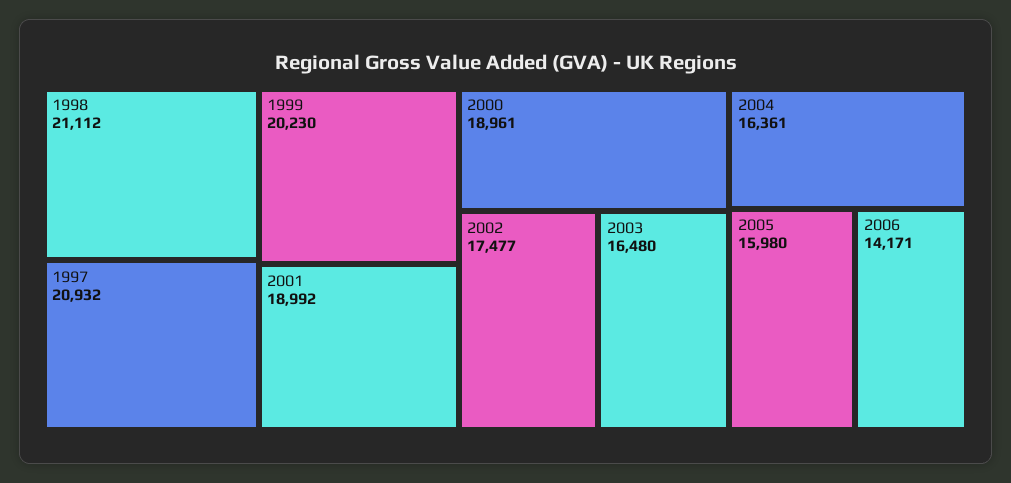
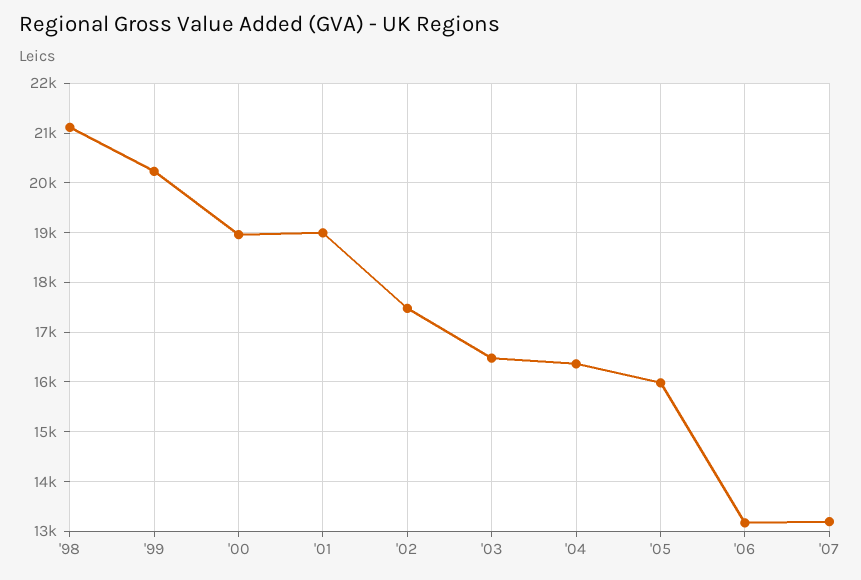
1997: 20932 -> none
2006: 14171 -> 13200
'07: none -> 13200

